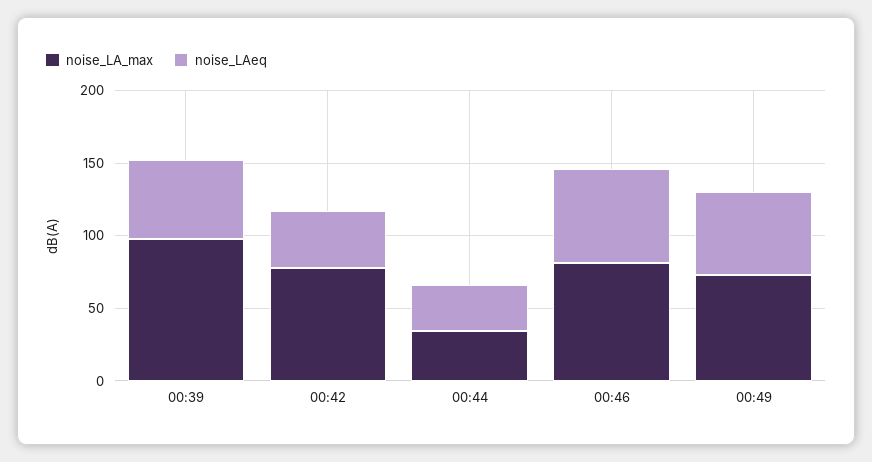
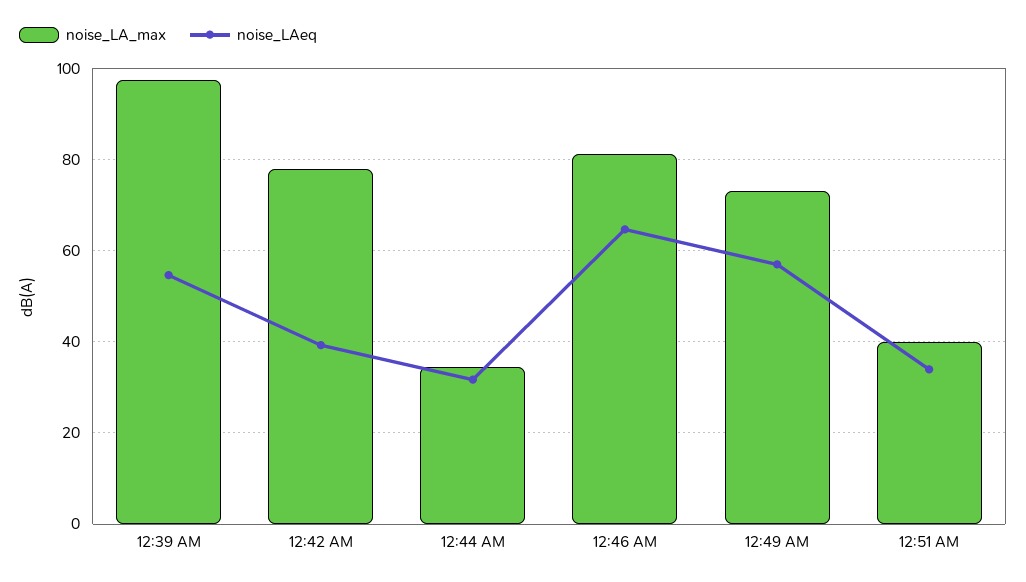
noise_LA_max, 12:51 AM: none -> 40
noise_LAeq, 12:51 AM: none -> 34

